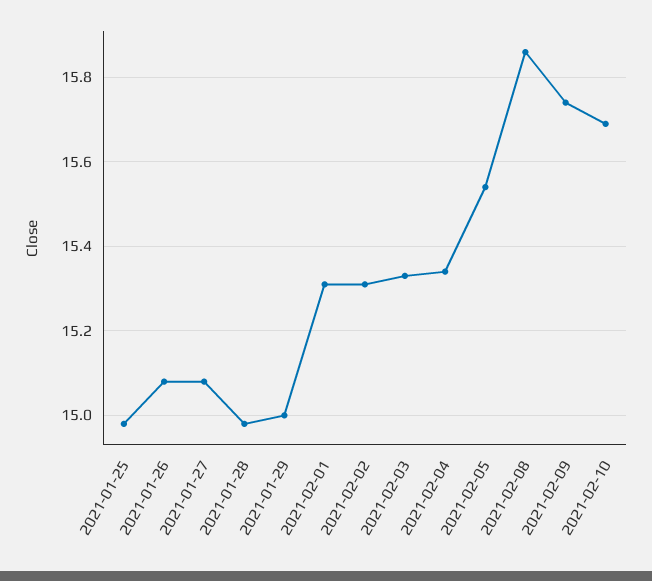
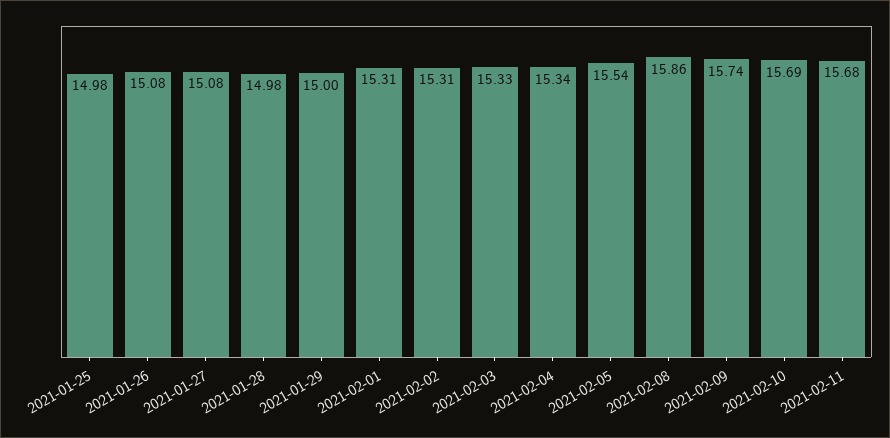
2021-02-11: none -> 15.68

